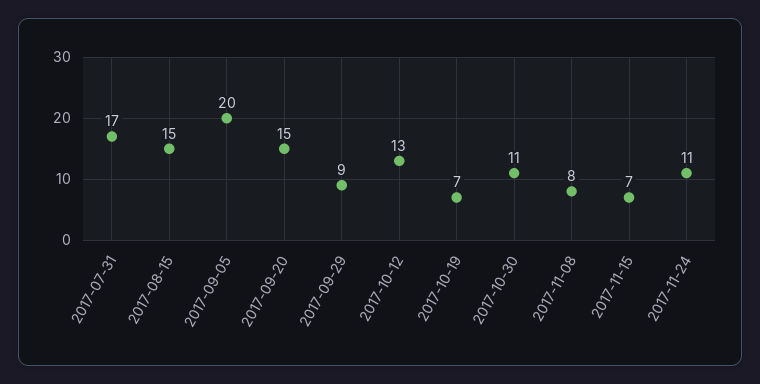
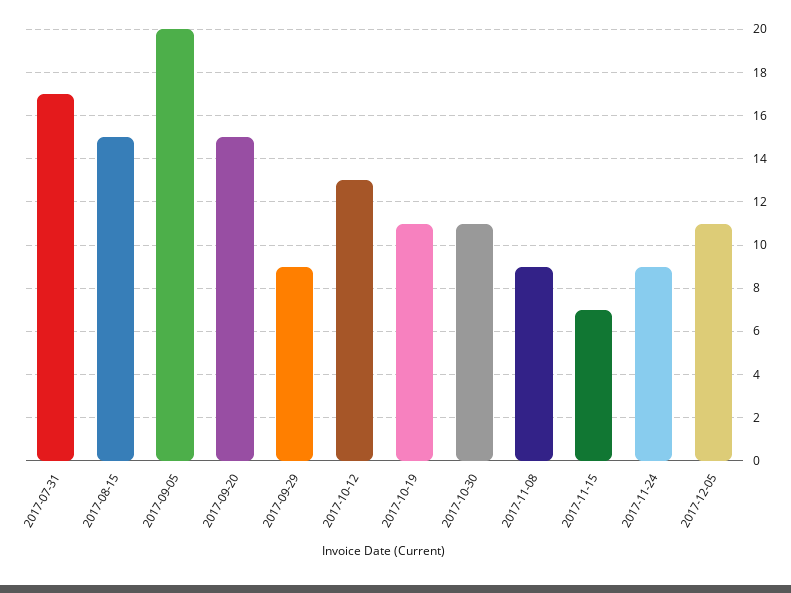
2017-10-19: 7 -> 11
2017-11-08: 8 -> 9
2017-11-24: 11 -> 9
2017-12-05: none -> 11

